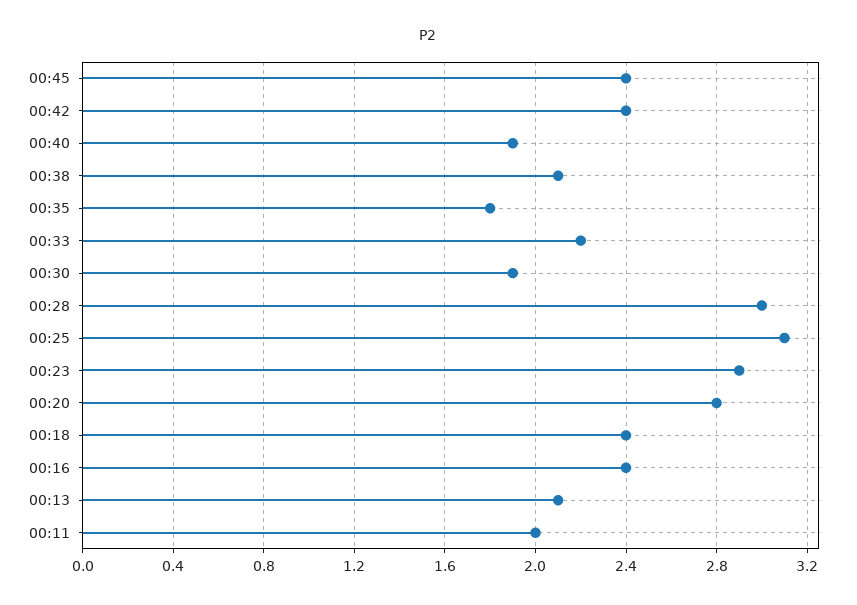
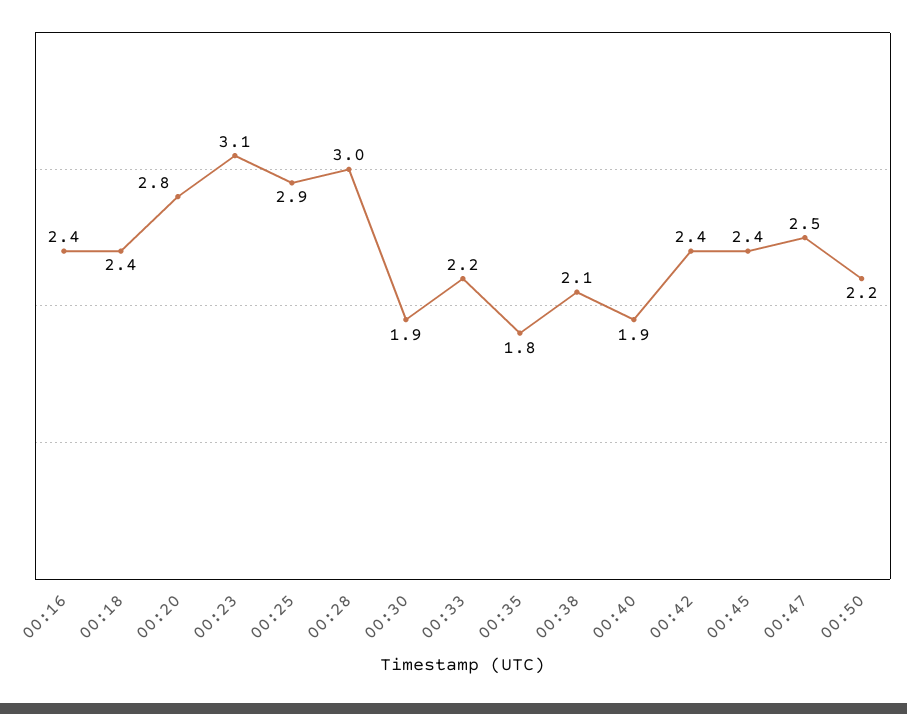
00:25: 3.1 -> 2.9
00:23: 2.9 -> 3.1
00:13: 2.1 -> none
00:11: 2 -> none
00:47: none -> 2.5
00:50: none -> 2.2

